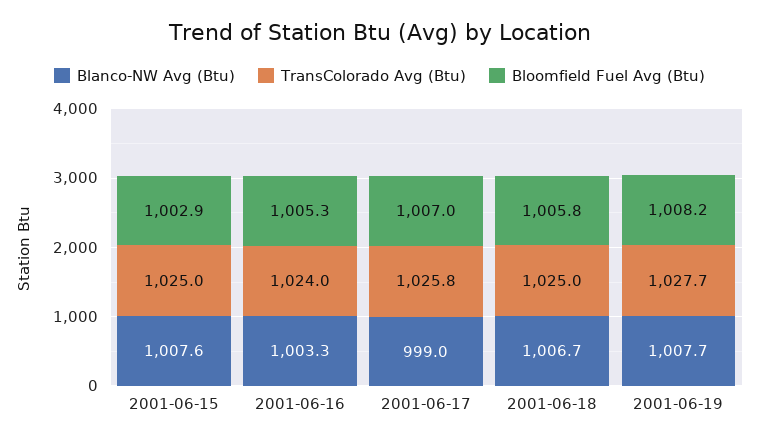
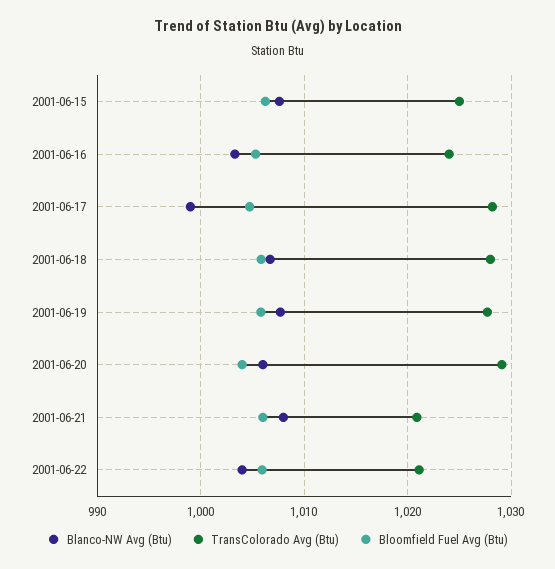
Bloomfield Fuel Avg (Btu), 2001-06-15: 1002.9 -> 1006
TransColorado Avg (Btu), 2001-06-17: 1025.8 -> 1028
Bloomfield Fuel Avg (Btu), 2001-06-17: 1007 -> 1005
TransColorado Avg (Btu), 2001-06-18: 1025 -> 1028
Bloomfield Fuel Avg (Btu), 2001-06-19: 1008.2 -> 1006
Blanco-NW Avg (Btu), 2001-06-20: none -> 1006
TransColorado Avg (Btu), 2001-06-20: none -> 1029
Bloomfield Fuel Avg (Btu), 2001-06-20: none -> 1004
Blanco-NW Avg (Btu), 2001-06-21: none -> 1008
TransColorado Avg (Btu), 2001-06-21: none -> 1021
Bloomfield Fuel Avg (Btu), 2001-06-21: none -> 1006
Blanco-NW Avg (Btu), 2001-06-22: none -> 1004
TransColorado Avg (Btu), 2001-06-22: none -> 1021
Bloomfield Fuel Avg (Btu), 2001-06-22: none -> 1006

